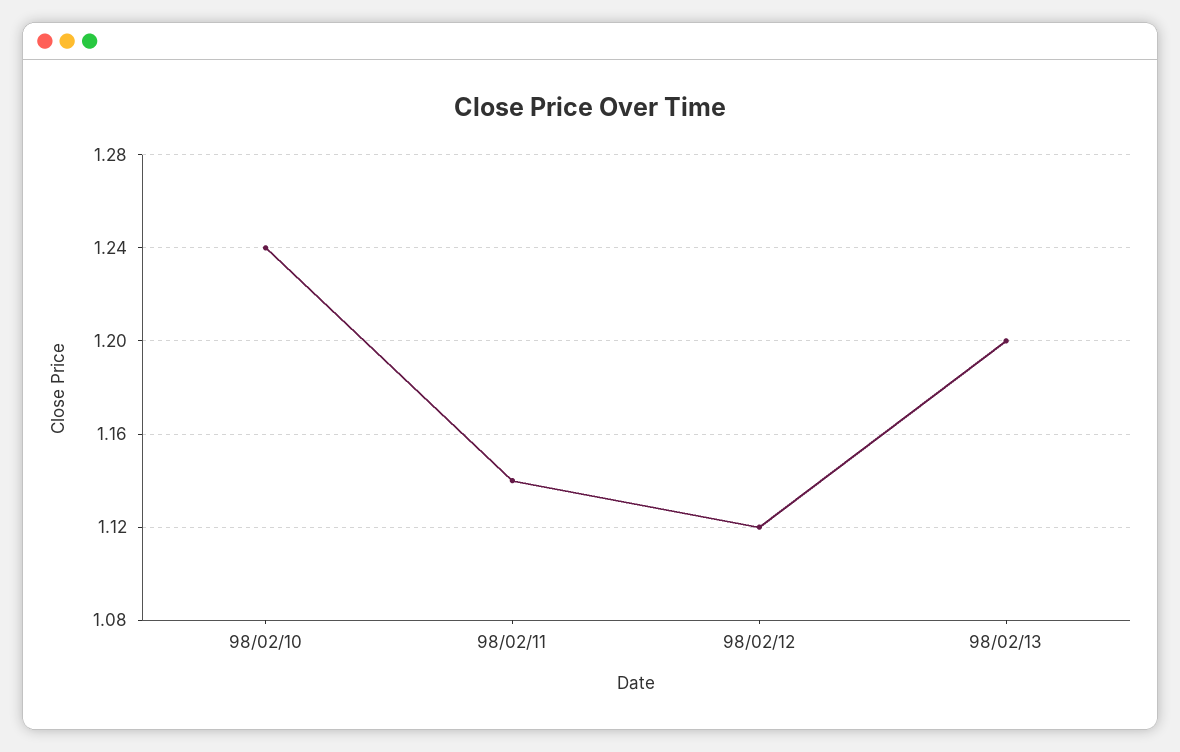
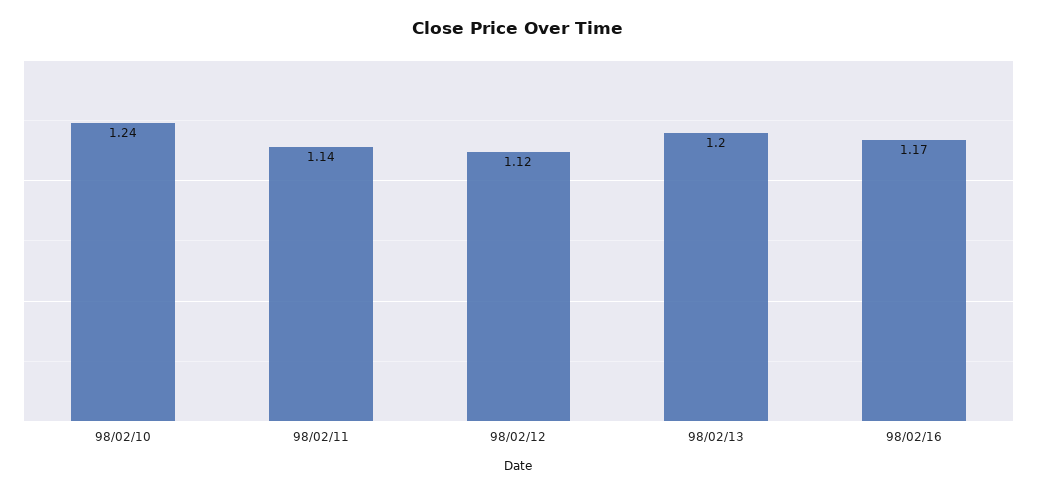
98/02/16: none -> 1.17

